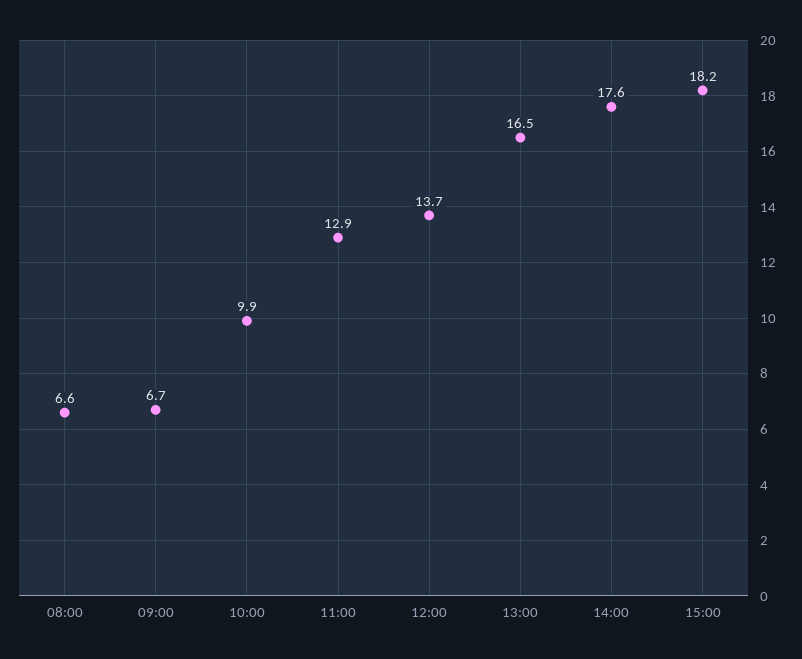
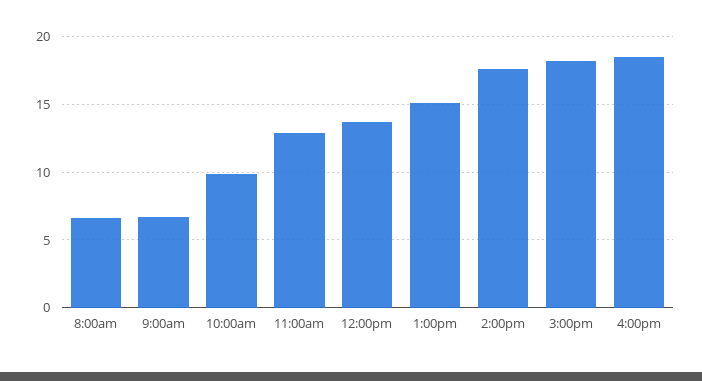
13:00: 16.5 -> 15
4:00pm: none -> 18.5

